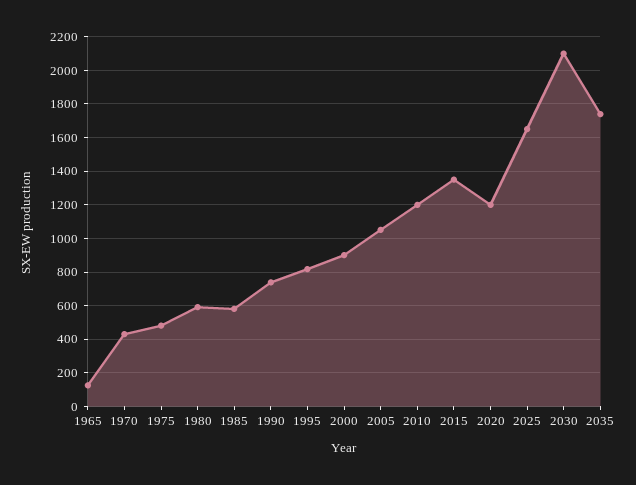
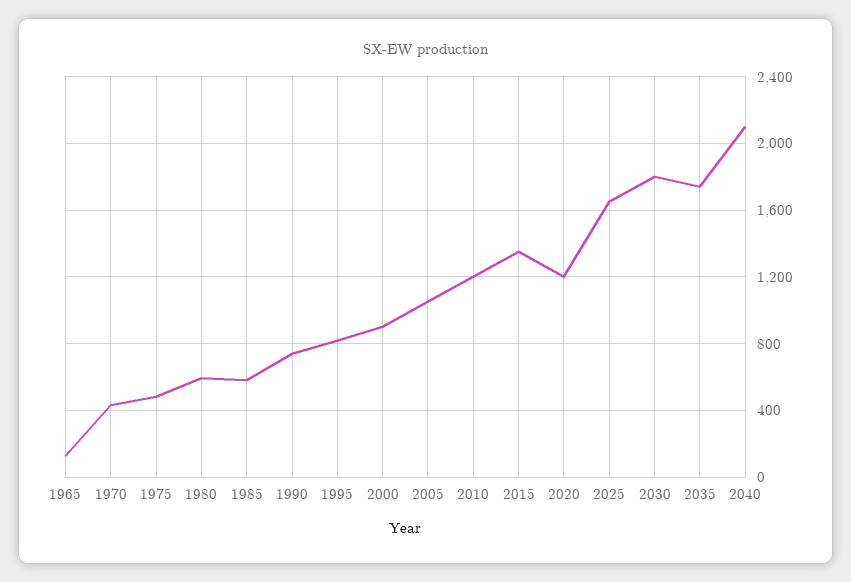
2030: 2100 -> 1800
2040: none -> 2100

